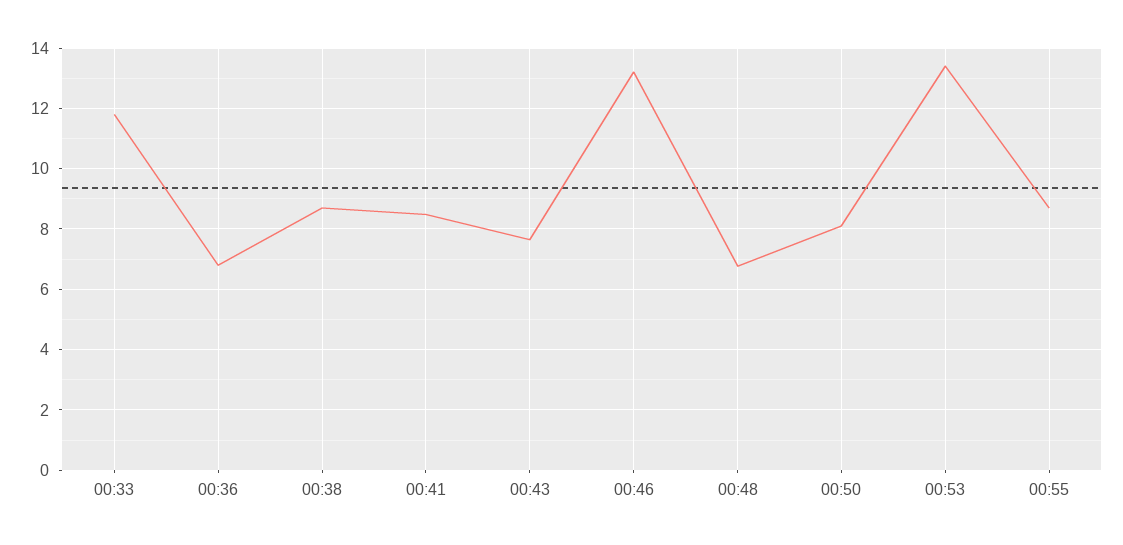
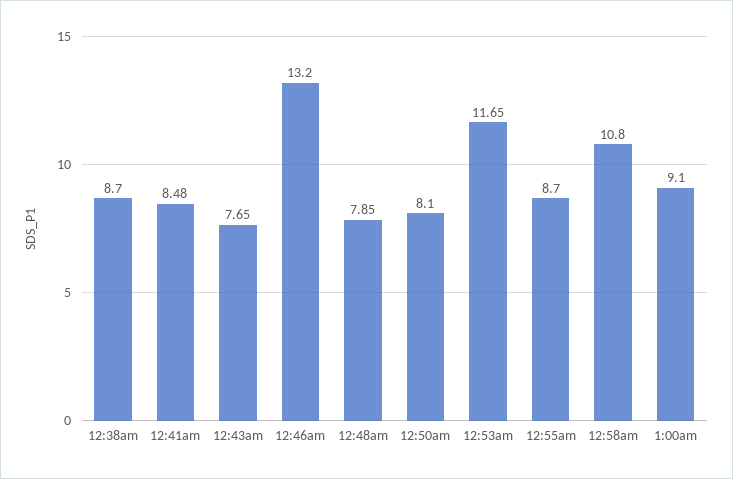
00:33: 11.8 -> none
00:36: 6.8 -> none
00:48: 6.8 -> 7.85
00:53: 13.4 -> 11.65
12:58am: none -> 10.8
1:00am: none -> 9.1

